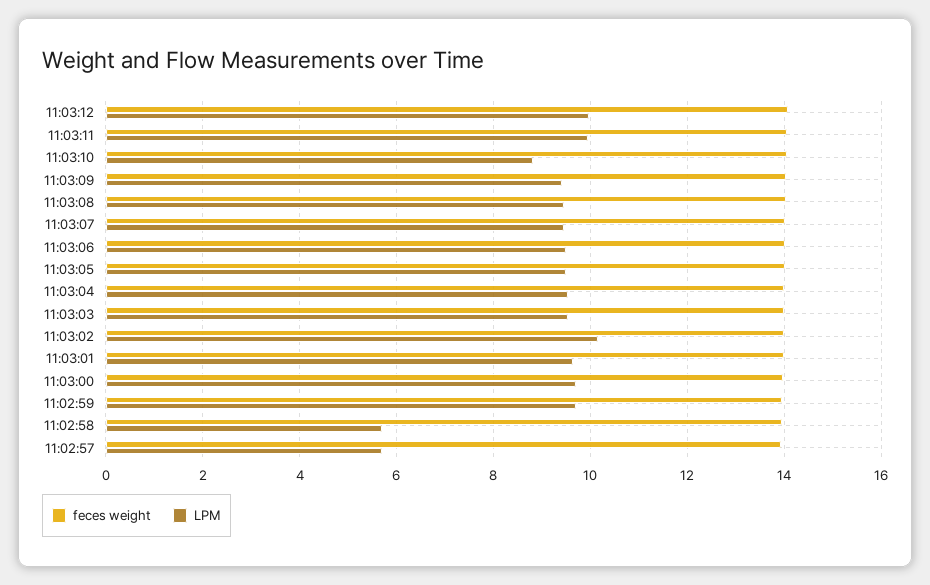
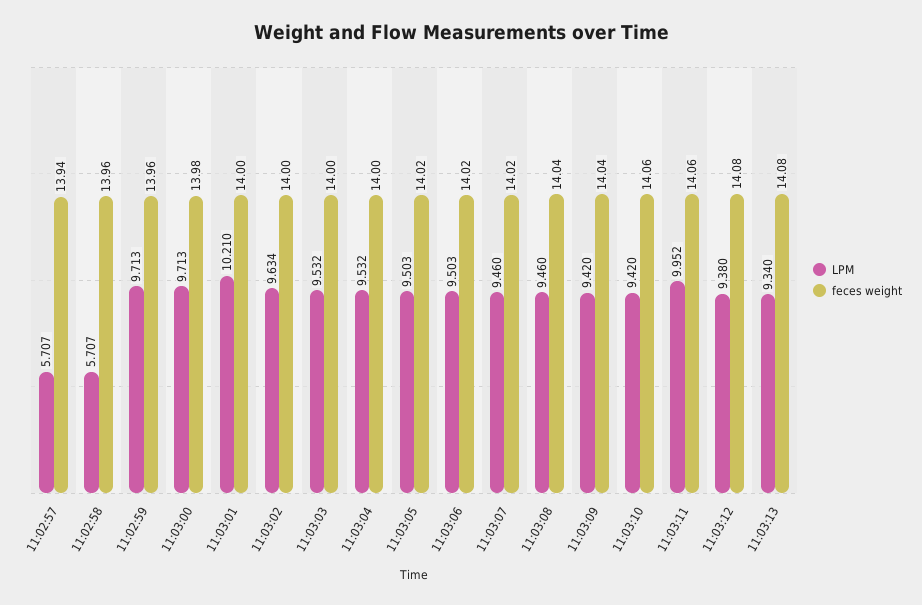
LPM, 11:03:12: 10 -> 9.38
LPM, 11:03:10: 8.8 -> 9.42
LPM, 11:03:02: 10.2 -> 9.634
LPM, 11:03:01: 9.6 -> 10.21
LPM, 11:03:13: none -> 9.34
feces weight, 11:03:13: none -> 14.08

